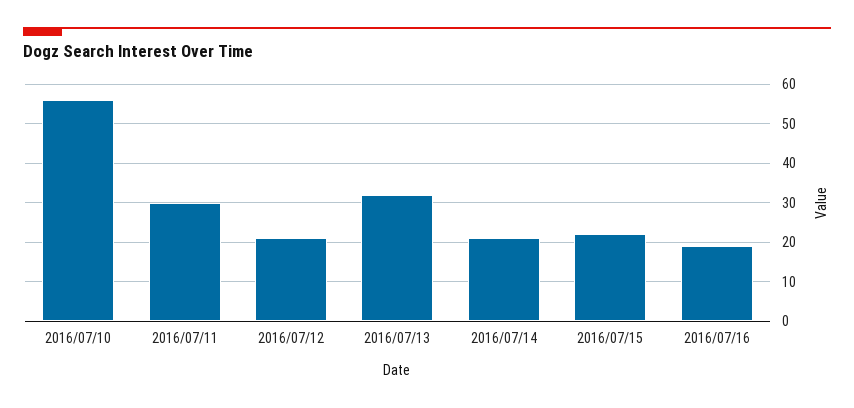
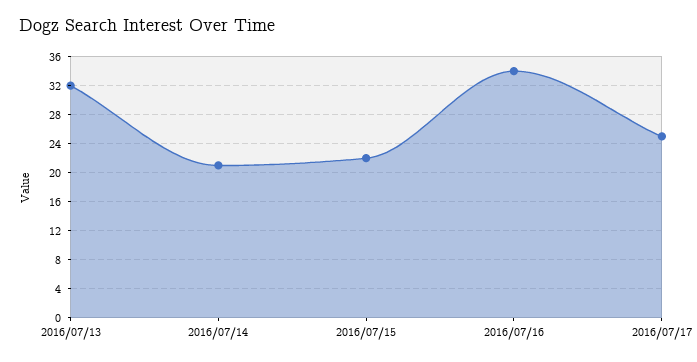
2016/07/10: 55 -> none
2016/07/11: 30 -> none
2016/07/12: 20 -> none
2016/07/16: 20 -> 34
2016/07/17: none -> 25

